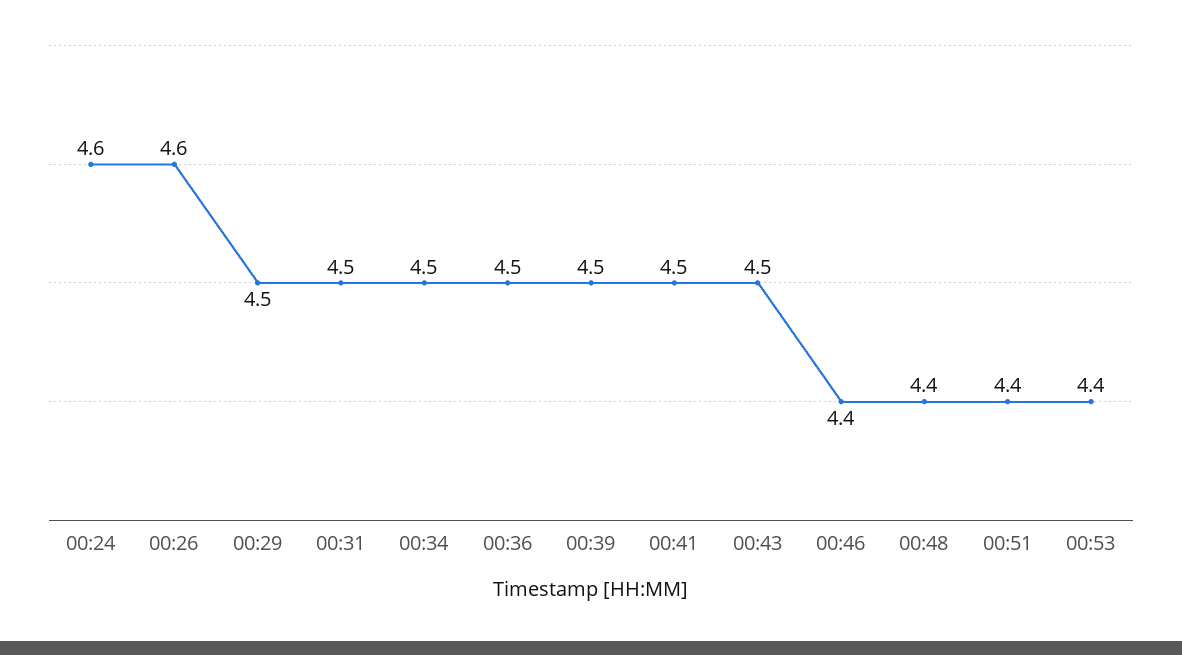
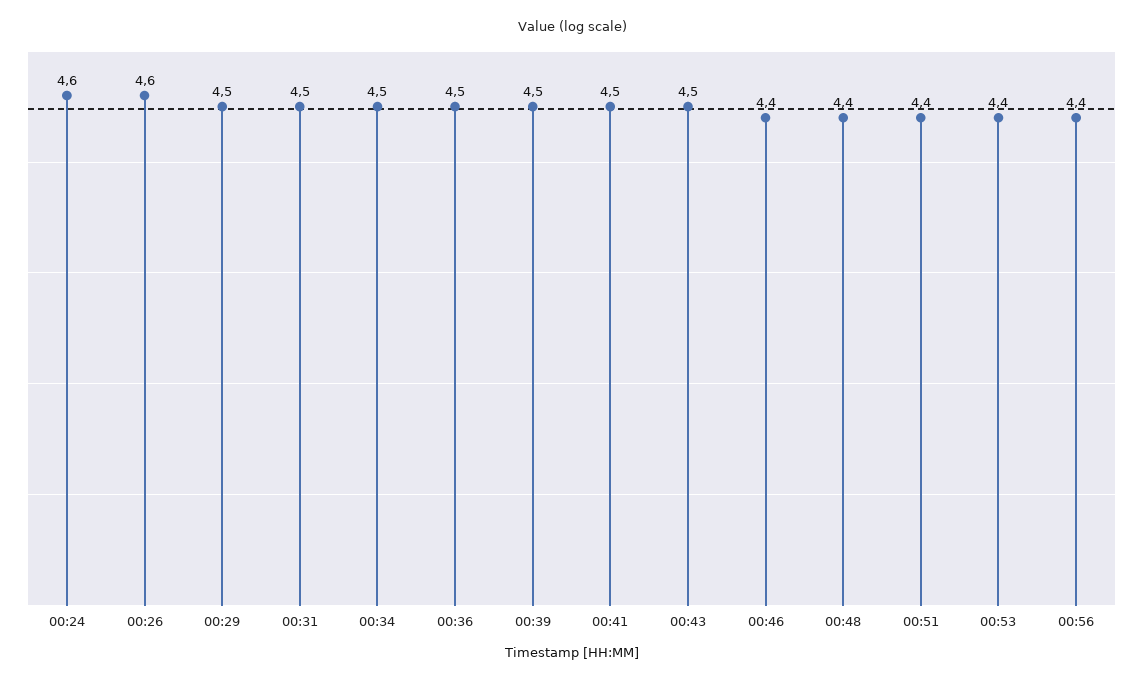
00:56: none -> 4.4

